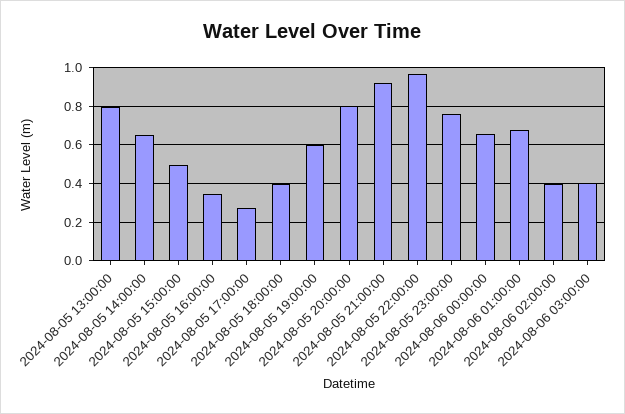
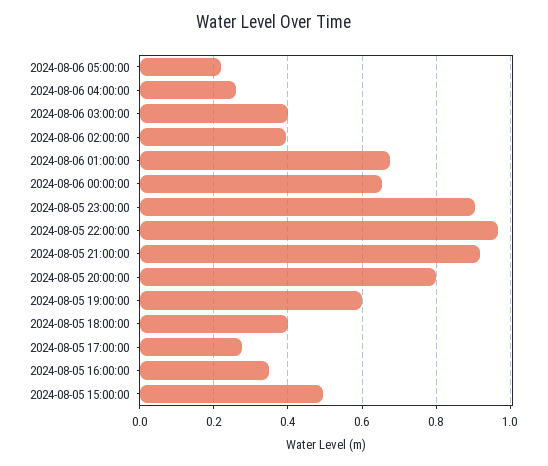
2024-08-05 13:00:00: 0.8 -> none
2024-08-05 14:00:00: 0.65 -> none
2024-08-05 23:00:00: 0.75 -> 0.9
2024-08-06 05:00:00: none -> 0.22
2024-08-06 04:00:00: none -> 0.26

